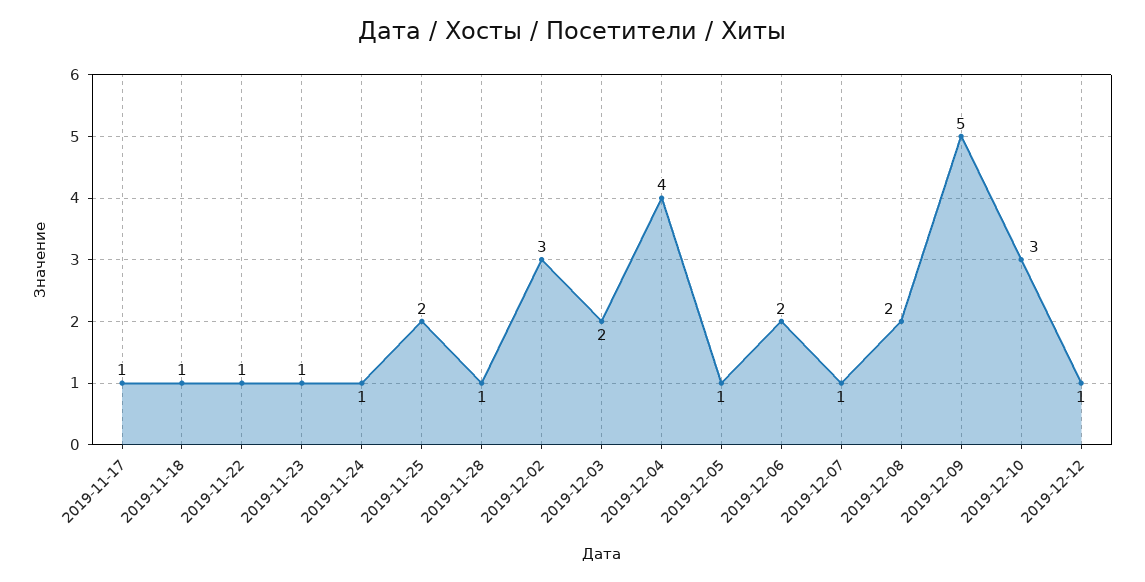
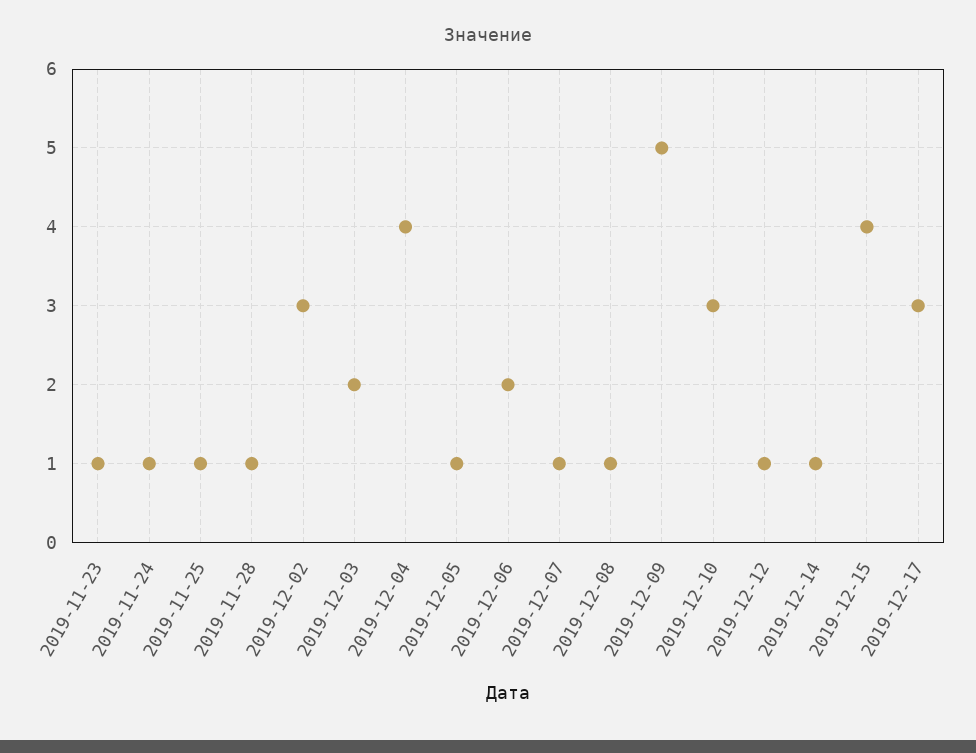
2019-11-17: 1 -> none
2019-11-18: 1 -> none
2019-11-22: 1 -> none
2019-11-25: 2 -> 1
2019-12-08: 2 -> 1
2019-12-14: none -> 1
2019-12-15: none -> 4
2019-12-17: none -> 3

